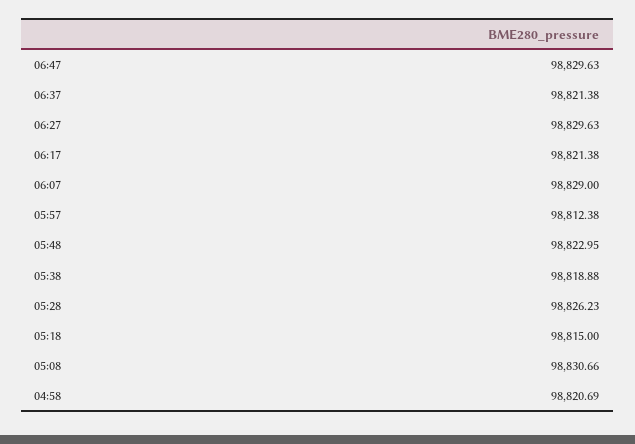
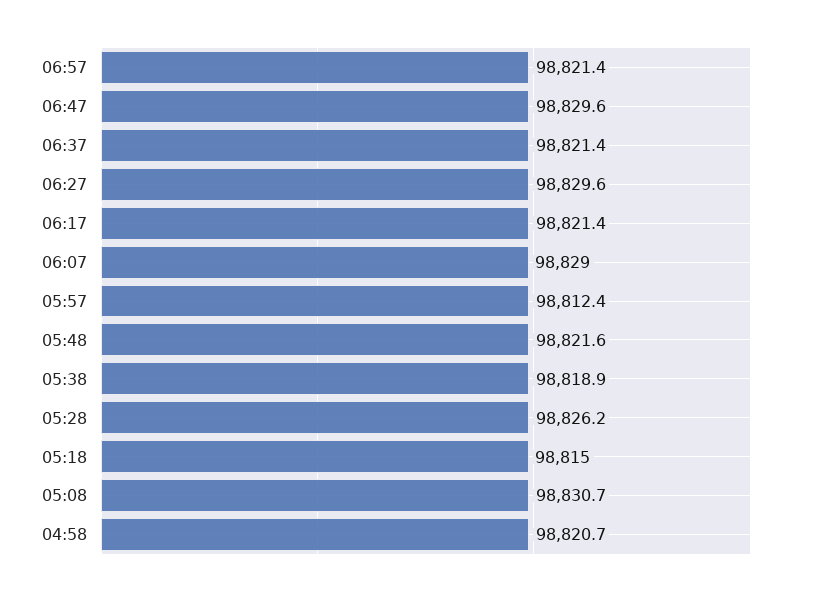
05:48: 98822.95 -> 98821.6
06:57: none -> 98821.4

